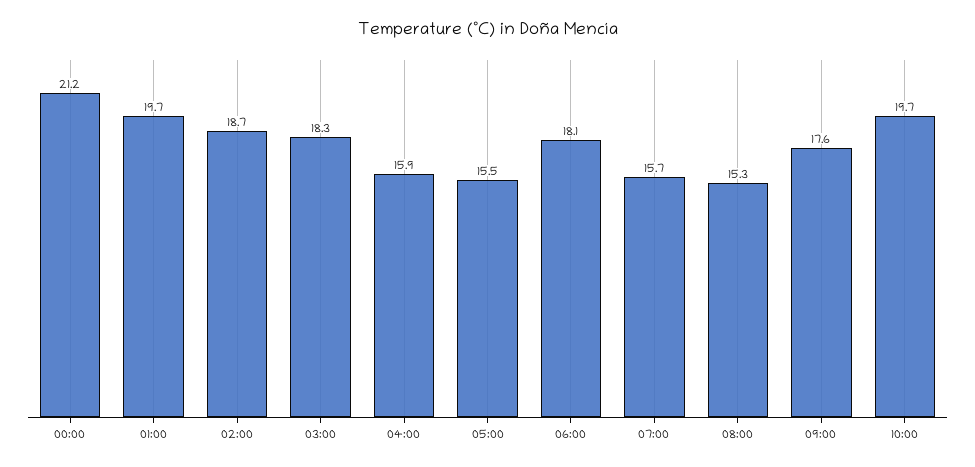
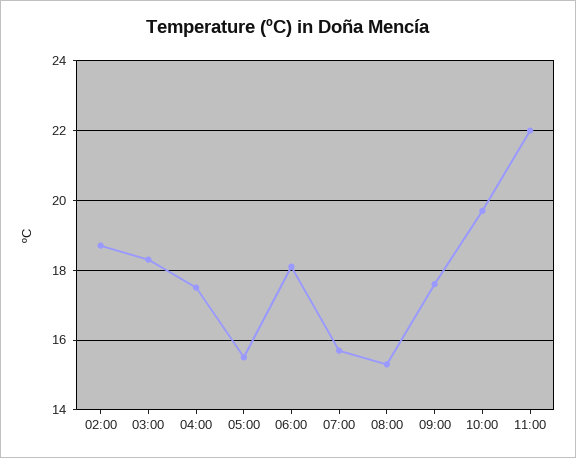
00:00: 21.2 -> none
01:00: 19.7 -> none
04:00: 15.9 -> 17.5
11:00: none -> 22

